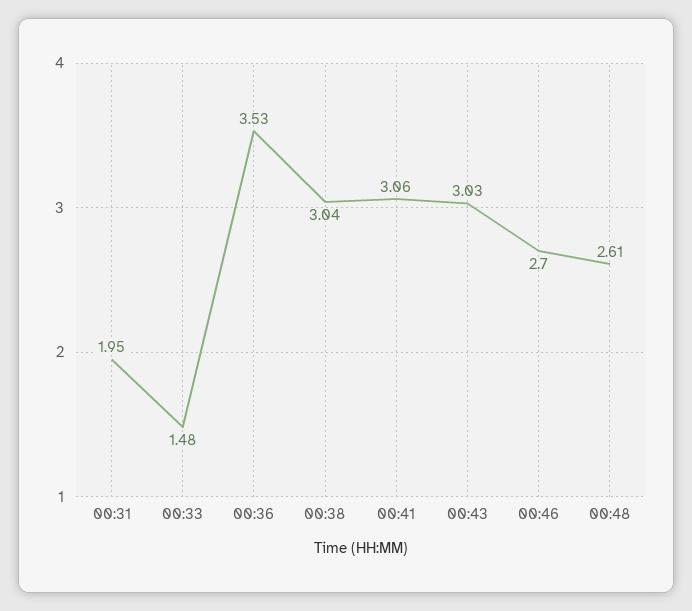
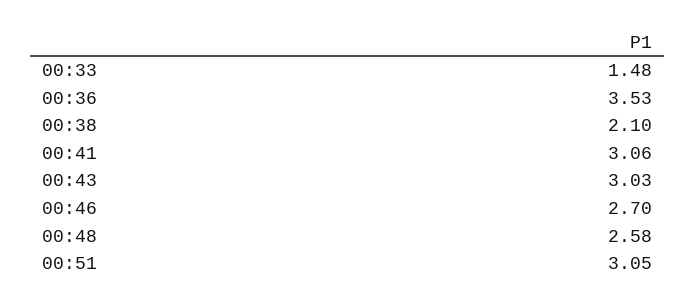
00:31: 1.95 -> none
00:38: 3.04 -> 2.1
00:48: 2.61 -> 2.58
00:51: none -> 3.05

